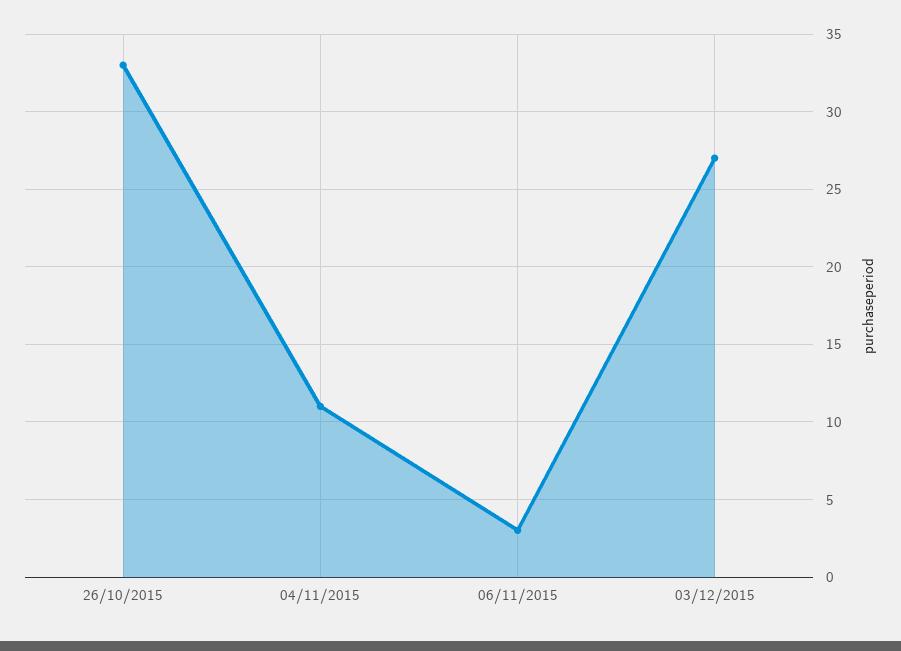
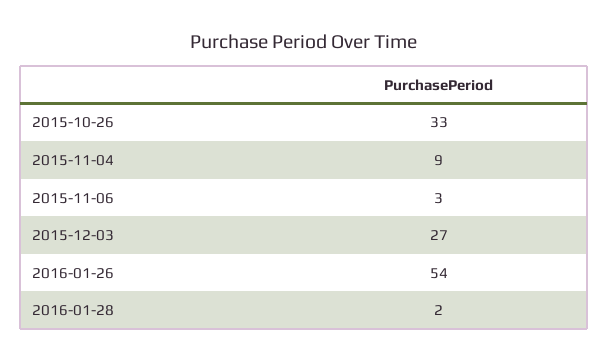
04/11/2015: 11 -> 9
2016-01-26: none -> 54
2016-01-28: none -> 2

